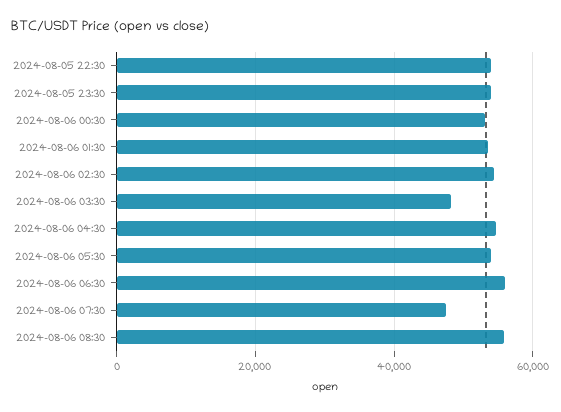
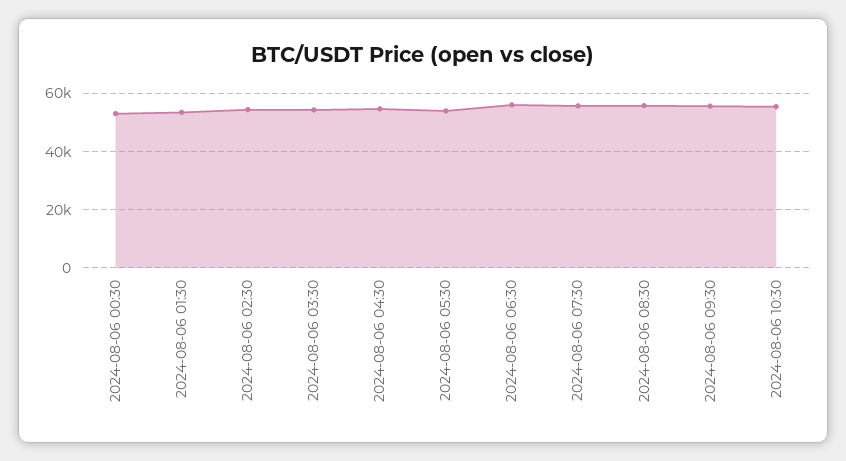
2024-08-05 22:30: 54000 -> none
2024-08-05 23:30: 54000 -> none
2024-08-06 03:30: 48000 -> 55000
2024-08-06 07:30: 48000 -> 55000
2024-08-06 09:30: none -> 55000
2024-08-06 10:30: none -> 55000

